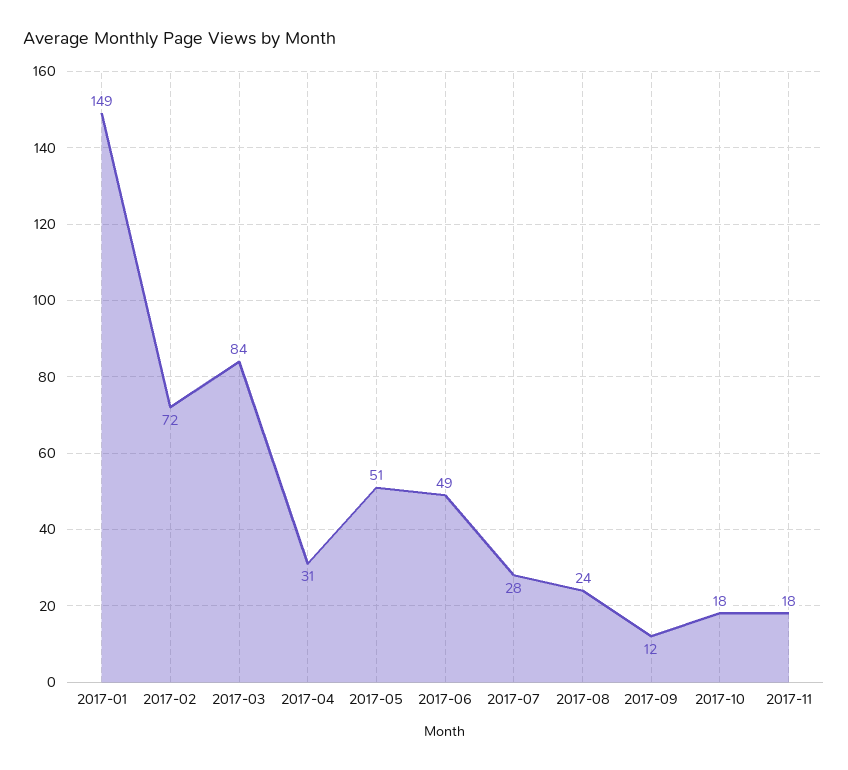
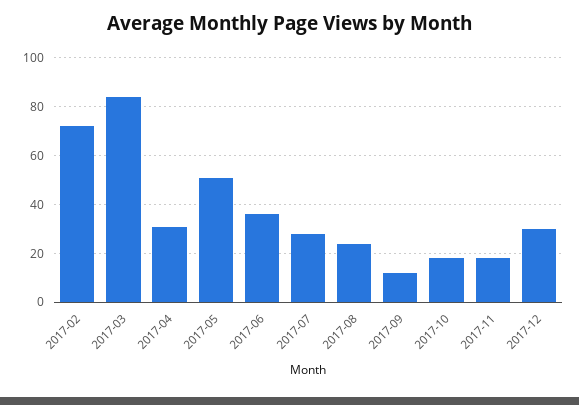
2017-01: 149 -> none
2017-06: 49 -> 35
2017-12: none -> 30

